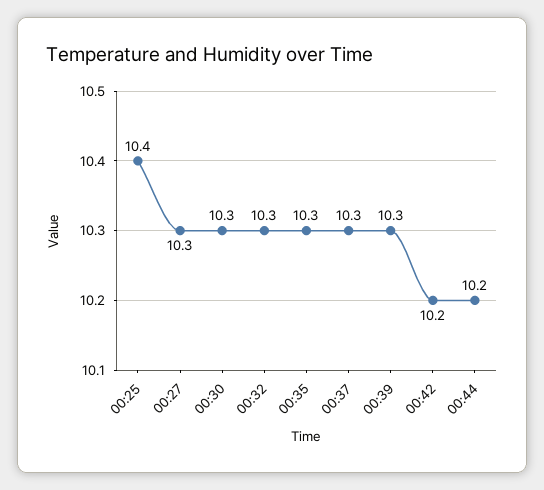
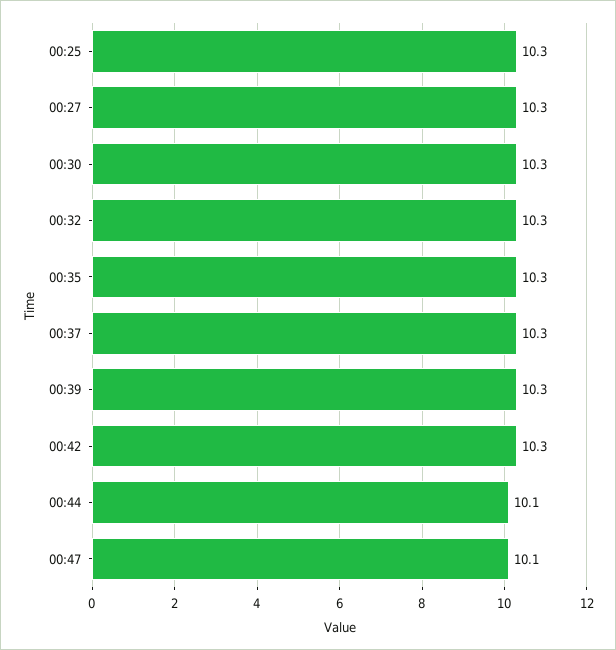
00:25: 10.4 -> 10.3
00:42: 10.2 -> 10.3
00:44: 10.2 -> 10.1
00:47: none -> 10.1

